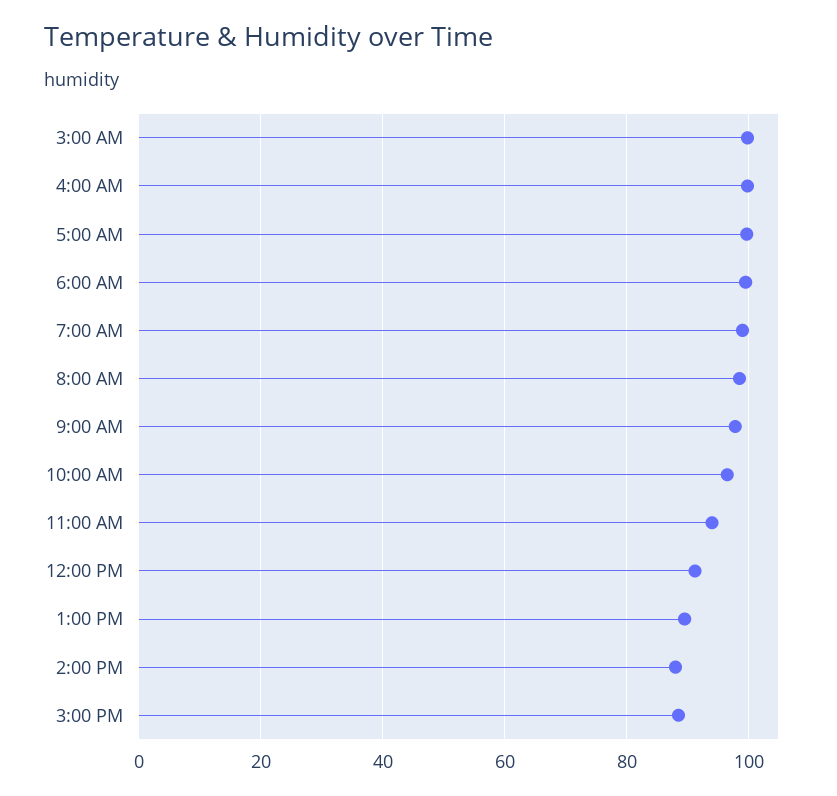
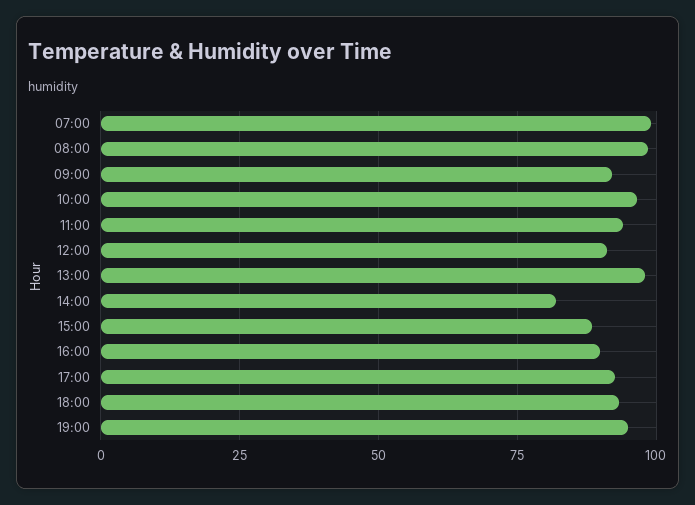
3:00 AM: 100 -> none
4:00 AM: 100 -> none
5:00 AM: 100 -> none
6:00 AM: 100 -> none
9:00 AM: 98 -> 92.5
1:00 PM: 90 -> 97.5
2:00 PM: 88 -> 82.5
16:00: none -> 90
17:00: none -> 92.5
18:00: none -> 92.5
19:00: none -> 95

